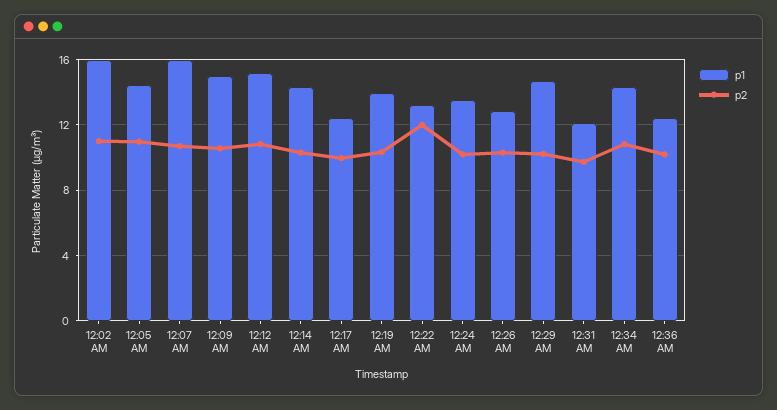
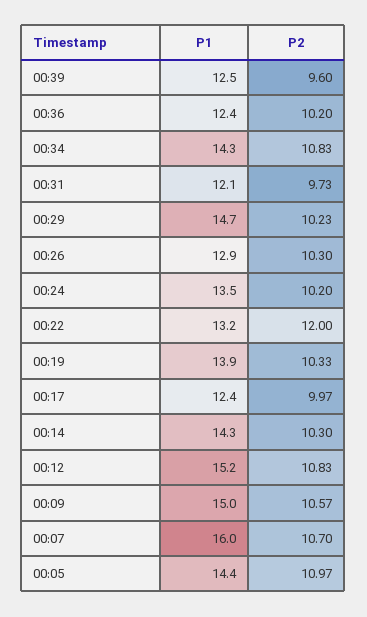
p1, 12:02 AM: 16 -> none
p2, 12:02 AM: 11 -> none
p1, 00:39: none -> 12.5
p2, 00:39: none -> 9.6

